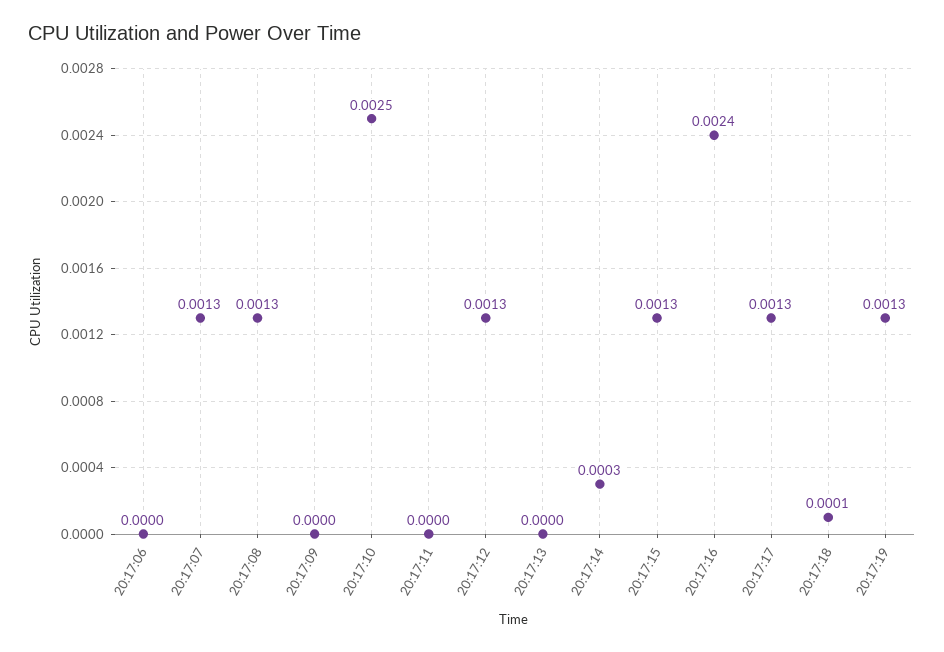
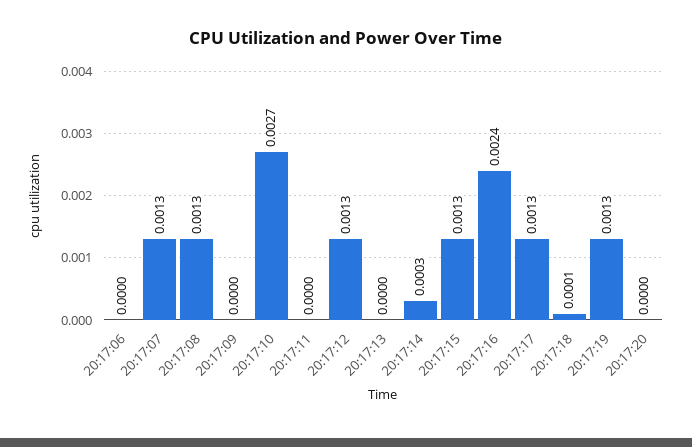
20:17:10: 0.0025 -> 0.0027
20:17:20: none -> 0

